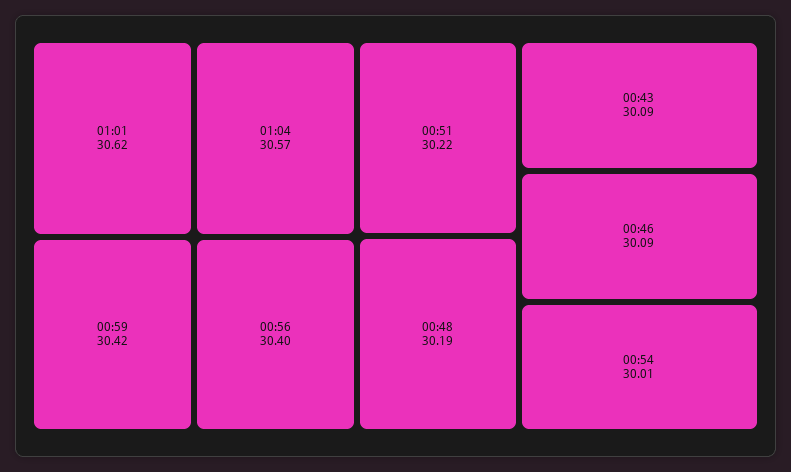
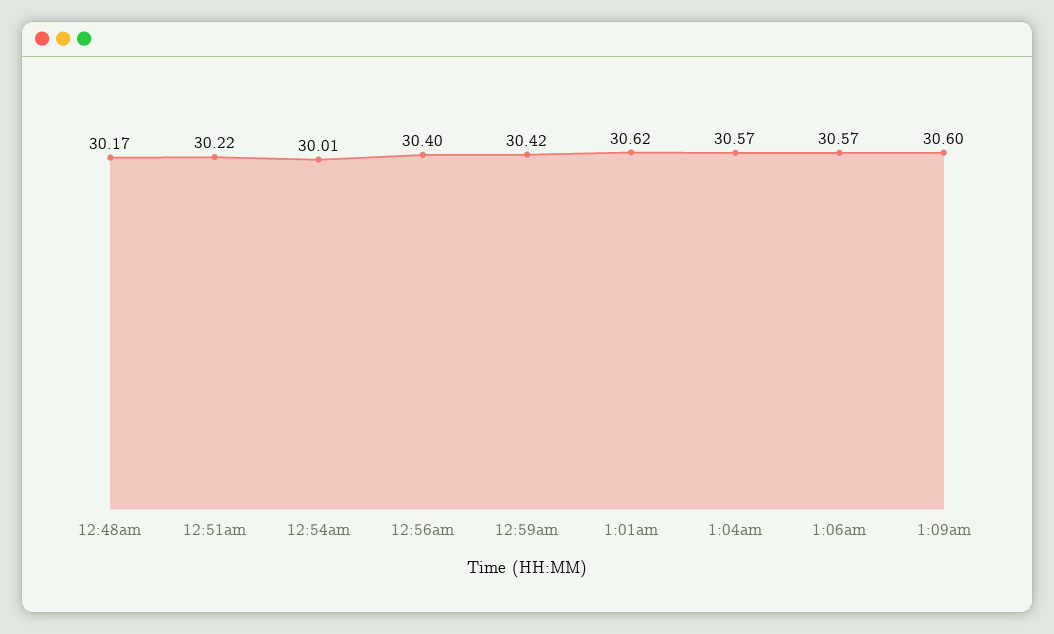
00:48: 30.19 -> 30.17
00:43: 30.09 -> none
00:46: 30.09 -> none
1:06am: none -> 30.57
1:09am: none -> 30.6

